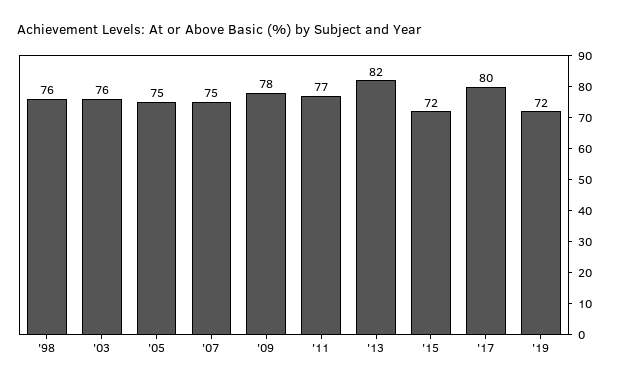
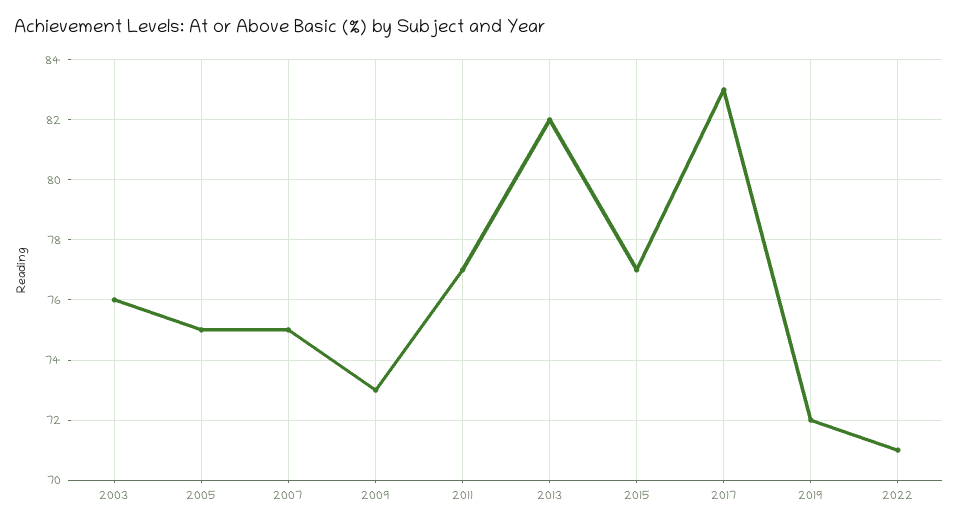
'98: 76 -> none
'09: 78 -> 73
'15: 72 -> 77
'17: 80 -> 83
2022: none -> 71

